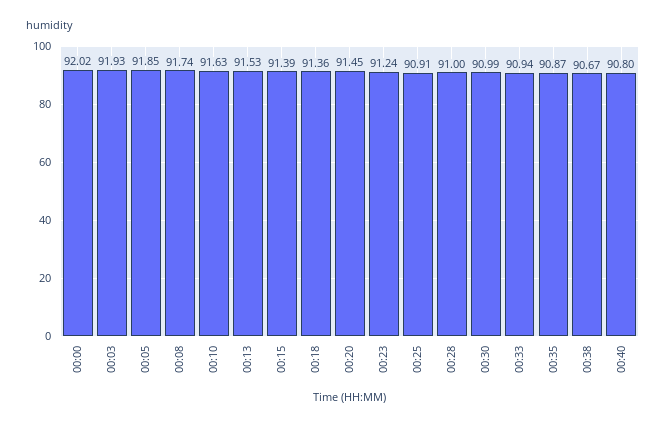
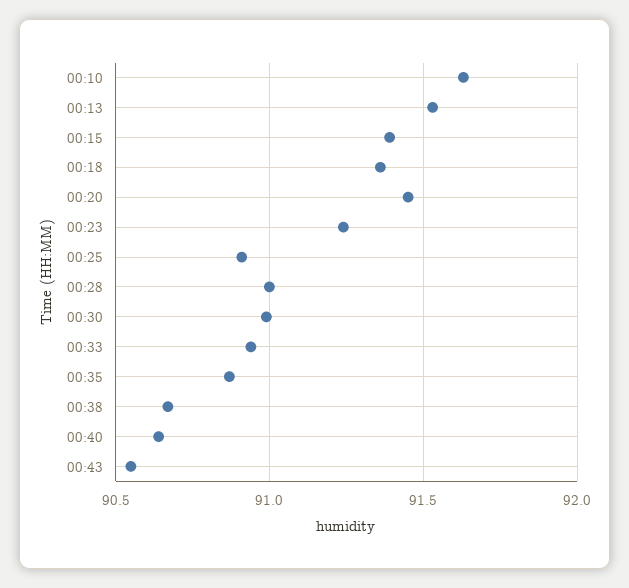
00:00: 92.02 -> none
00:03: 91.93 -> none
00:05: 91.85 -> none
00:08: 91.74 -> none
00:40: 90.8 -> 90.65
00:43: none -> 90.55

